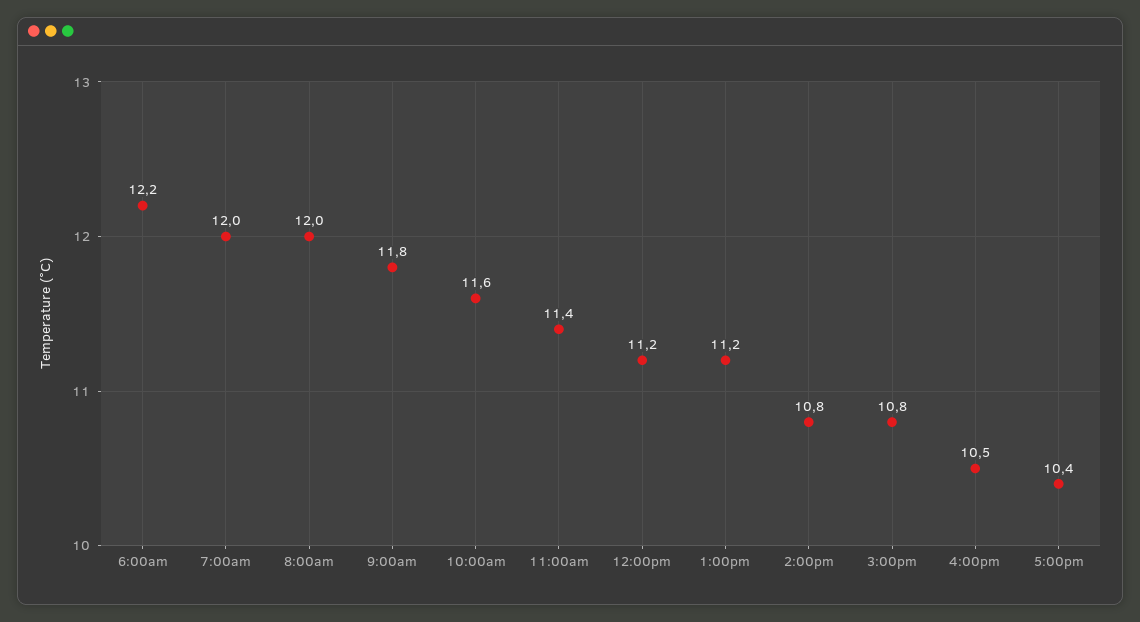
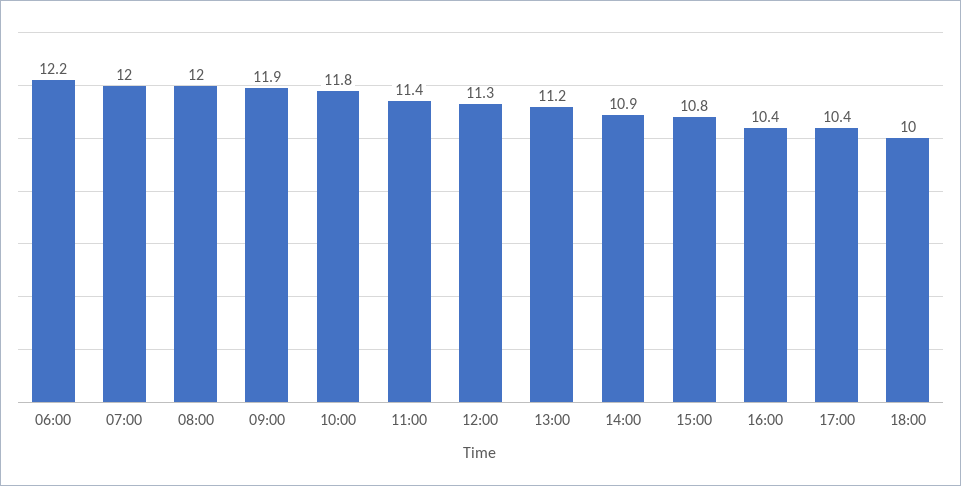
9:00am: 11.8 -> 11.9
10:00am: 11.6 -> 11.8
12:00pm: 11.2 -> 11.3
2:00pm: 10.8 -> 10.9
4:00pm: 10.5 -> 10.4
18:00: none -> 10

